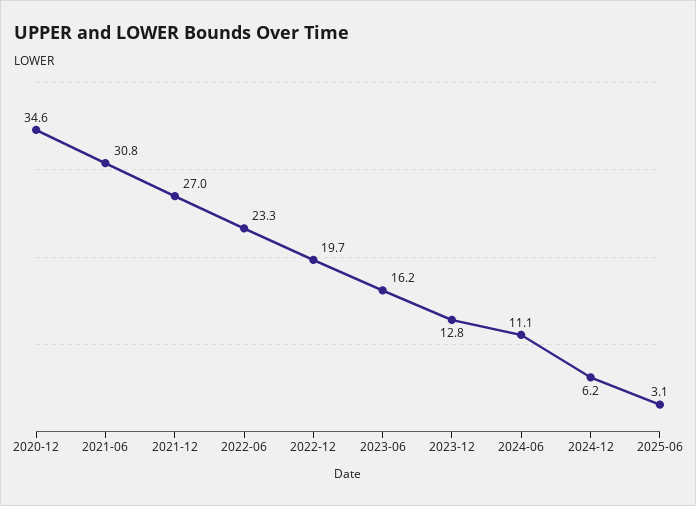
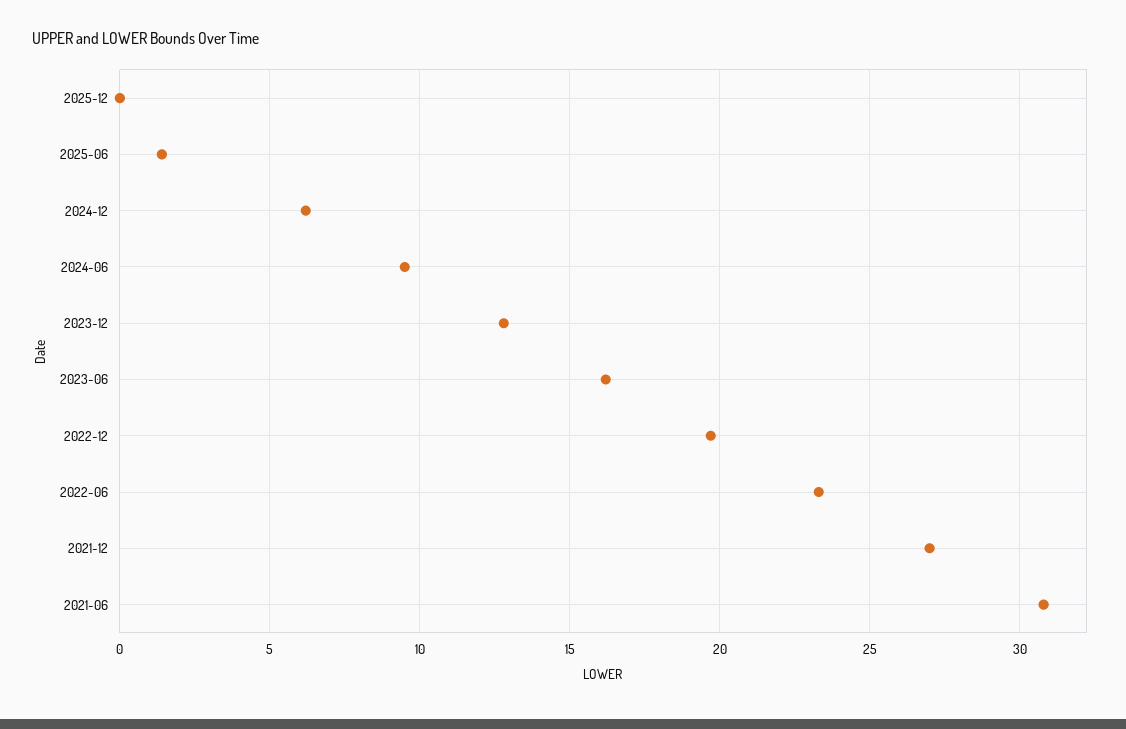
2020-12: 34.6 -> none
2024-06: 11.1 -> 9.5
2025-06: 3.1 -> 1.5
2025-12: none -> 0

